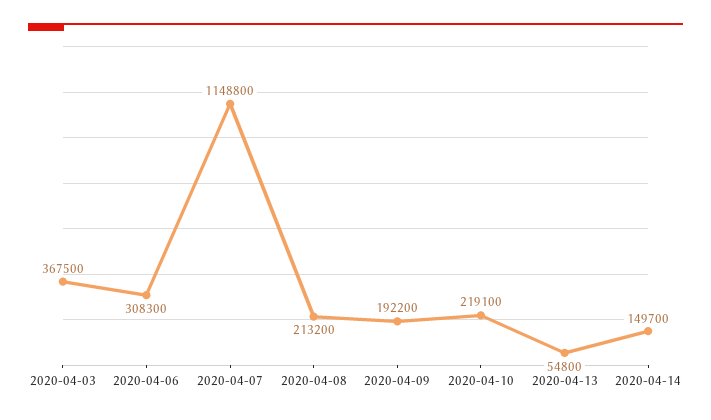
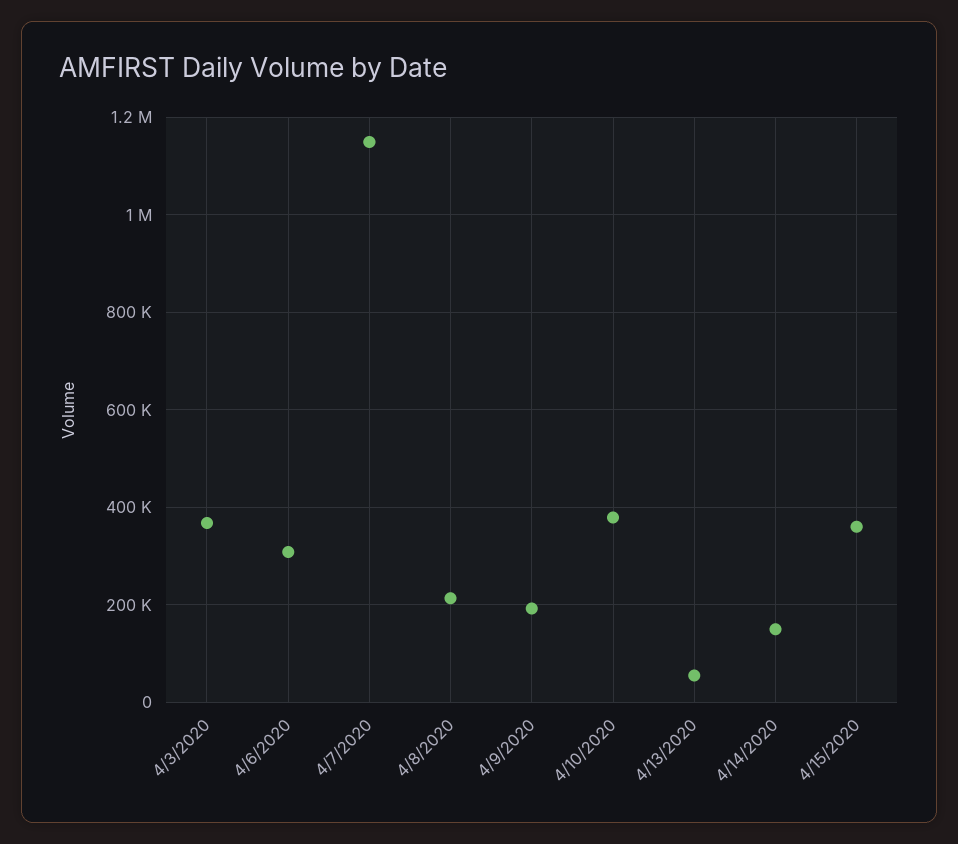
2020-04-10: 219100 -> 380000
4/15/2020: none -> 360000

